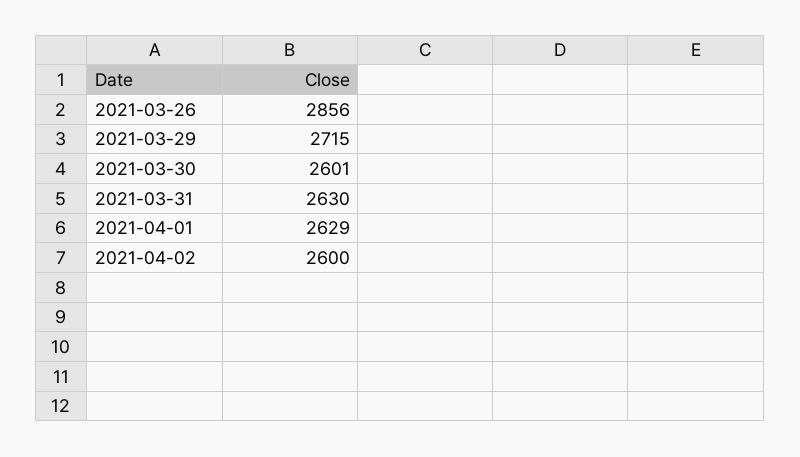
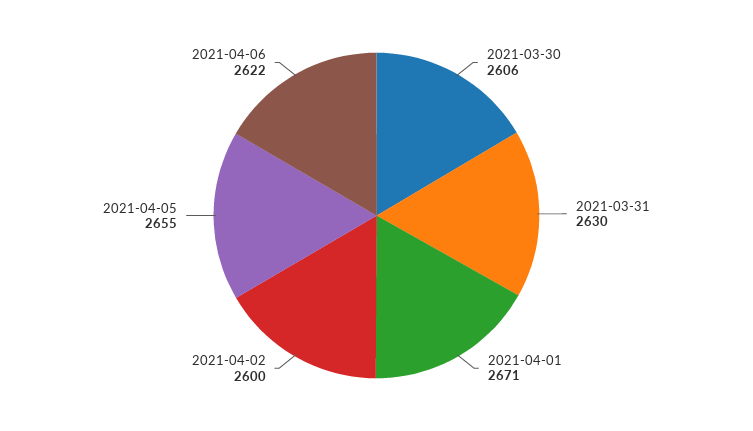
2021-03-26: 2856 -> none
2021-03-29: 2715 -> none
2021-03-30: 2601 -> 2606
2021-04-01: 2629 -> 2671
2021-04-05: none -> 2655
2021-04-06: none -> 2622

